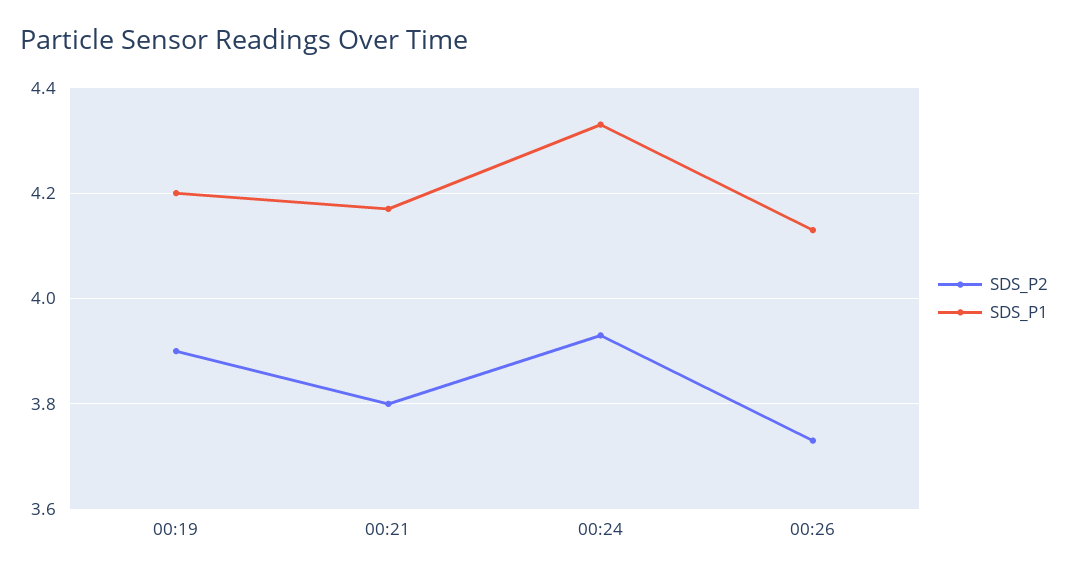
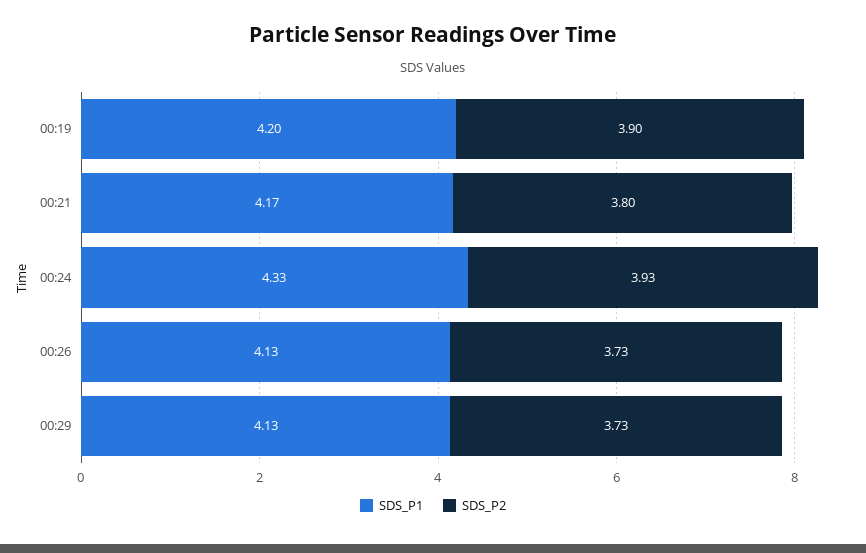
SDS_P1, 00:29: none -> 4.13
SDS_P2, 00:29: none -> 3.73

